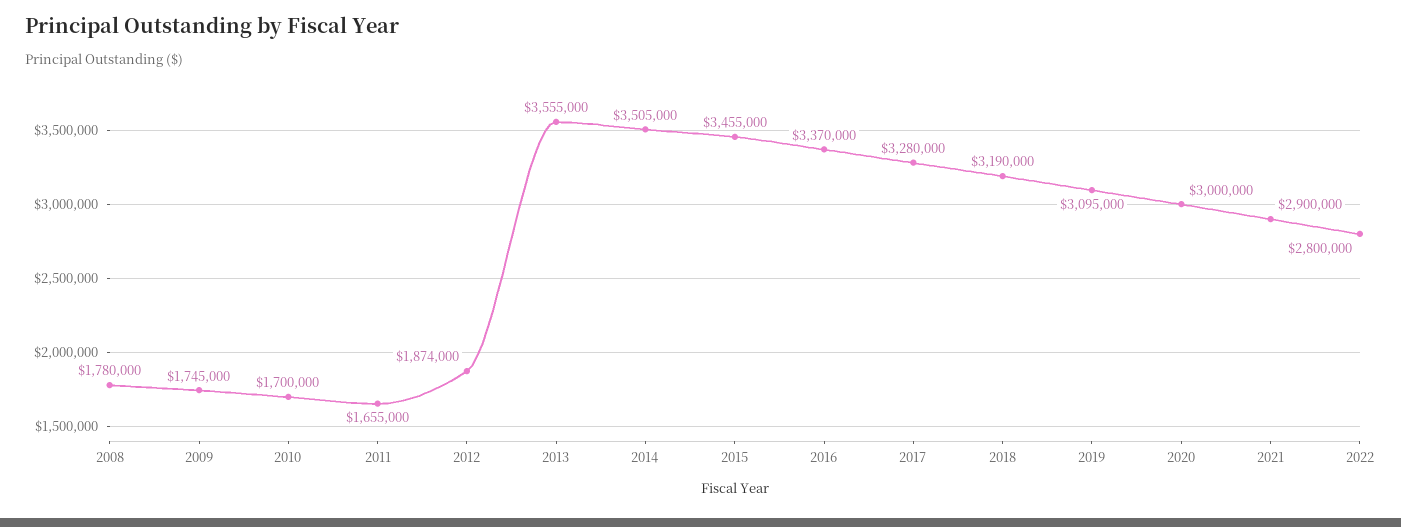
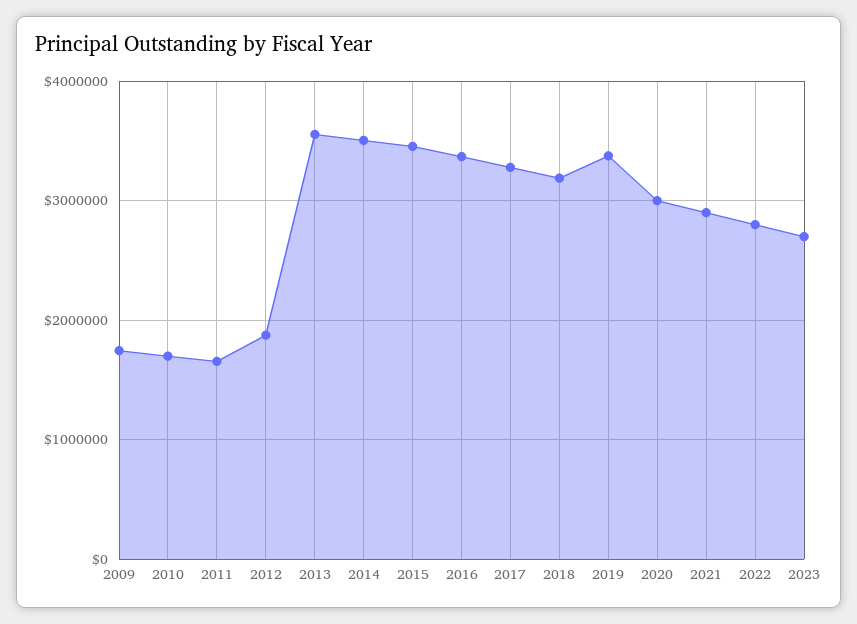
2008: 1780000 -> none
2019: 3095000 -> 3400000
2023: none -> 2700000

